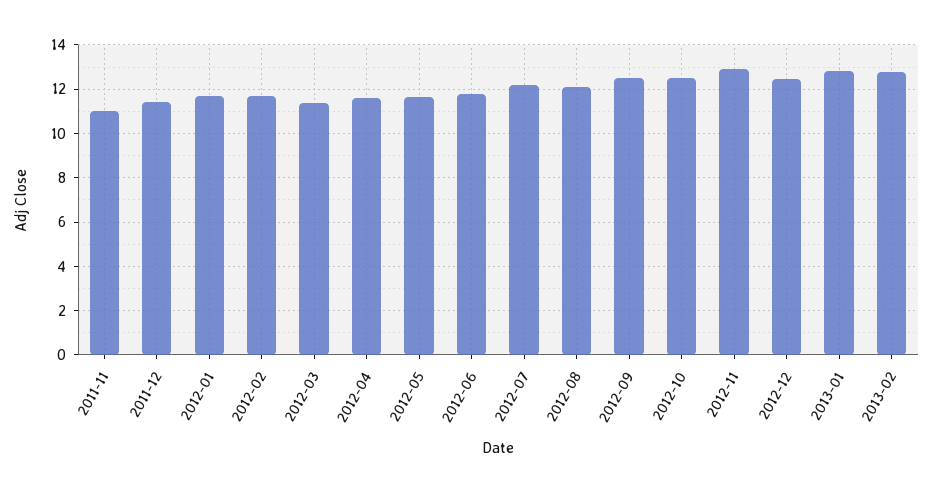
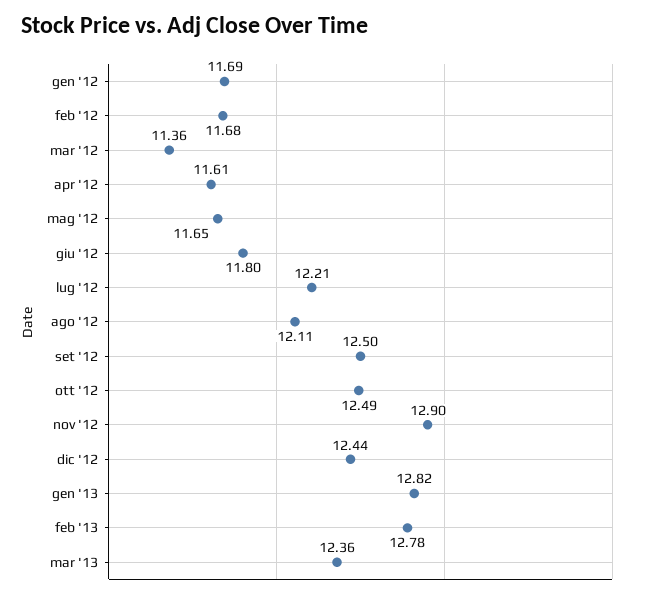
2011-11: 11 -> none
2011-12: 11.5 -> none
mar '13: none -> 12.36

